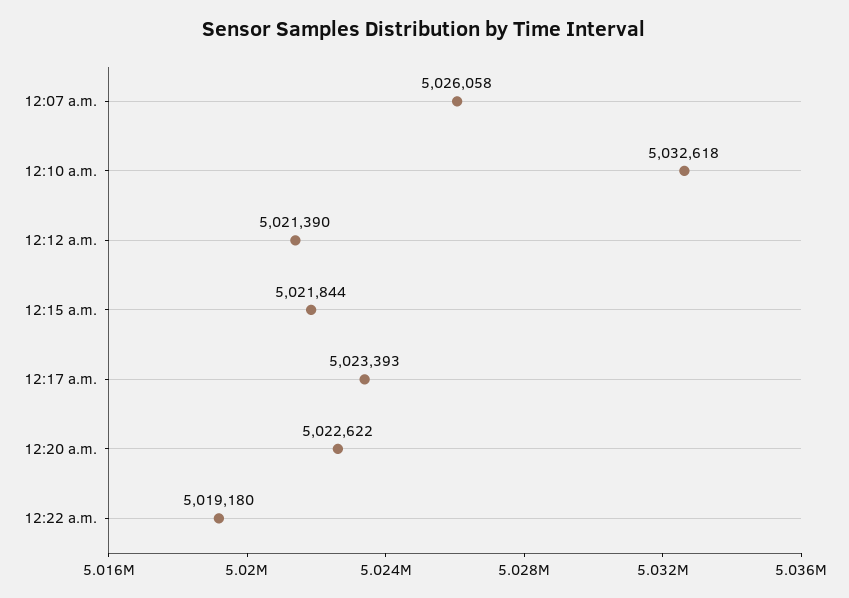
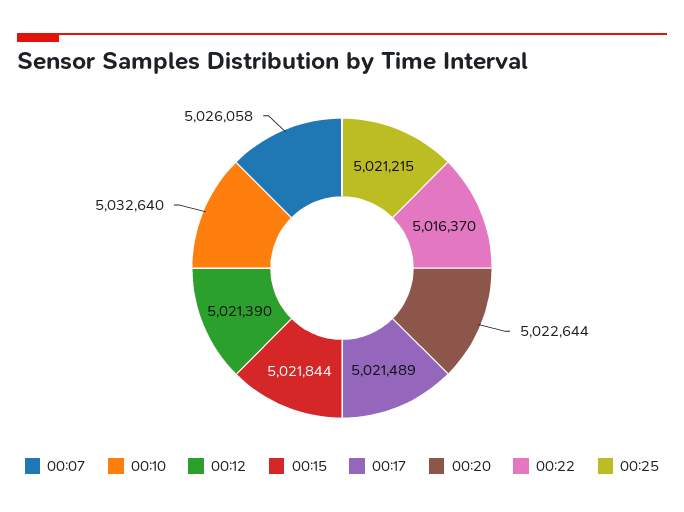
12:10 a.m.: 5032618 -> 5032640
12:17 a.m.: 5023393 -> 5021489
12:20 a.m.: 5022622 -> 5022644
12:22 a.m.: 5019180 -> 5016370
00:25: none -> 5021215

